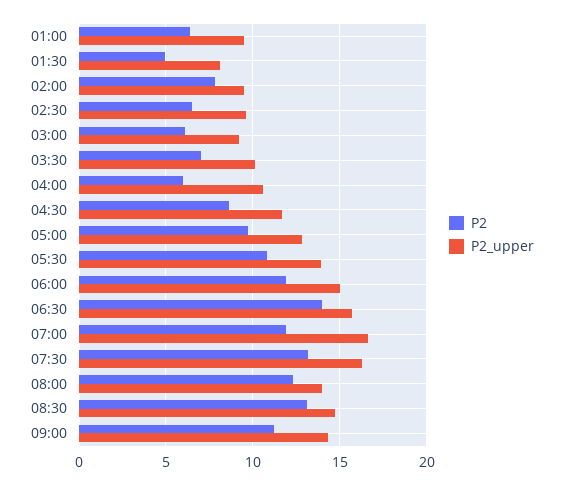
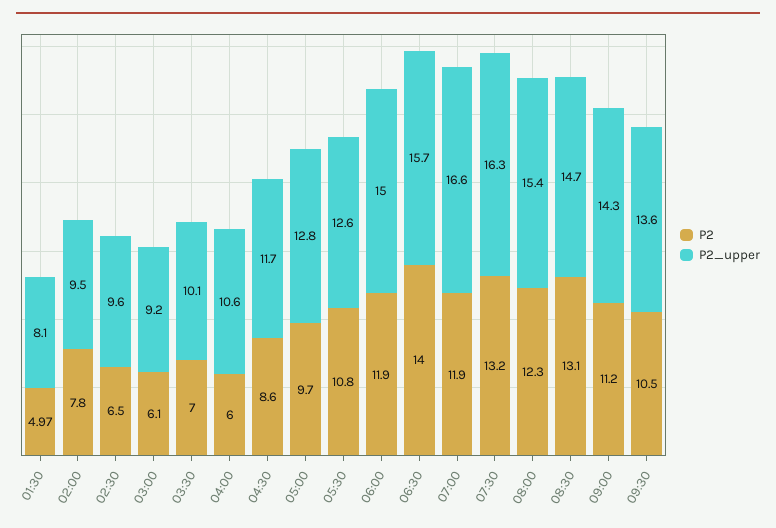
P2, 01:00: 6.5 -> none
P2_upper, 01:00: 9.5 -> none
P2_upper, 05:30: 14 -> 12.6
P2_upper, 08:00: 14 -> 15.4
P2, 09:30: none -> 10.5
P2_upper, 09:30: none -> 13.6

